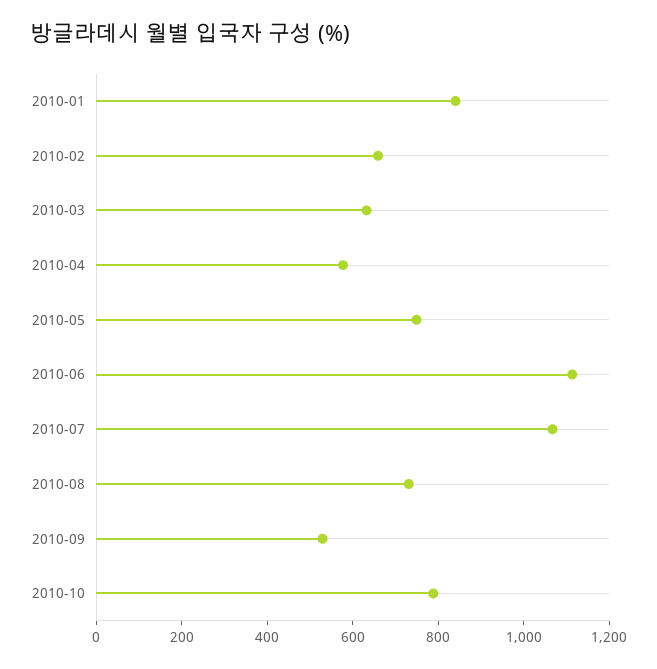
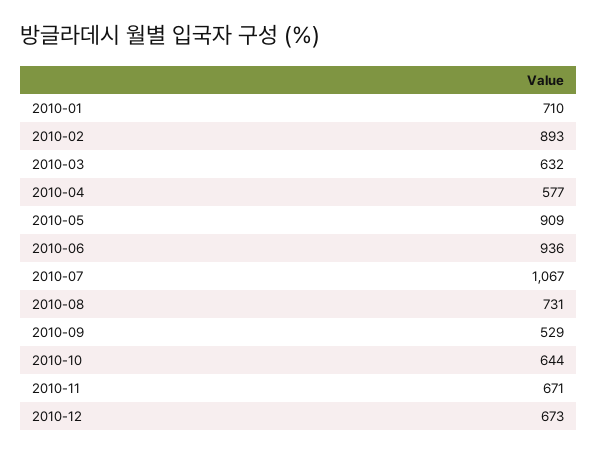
2010-01: 850 -> 710
2010-02: 650 -> 893
2010-05: 750 -> 909
2010-06: 1100 -> 936
2010-10: 800 -> 644
2010-11: none -> 671
2010-12: none -> 673

